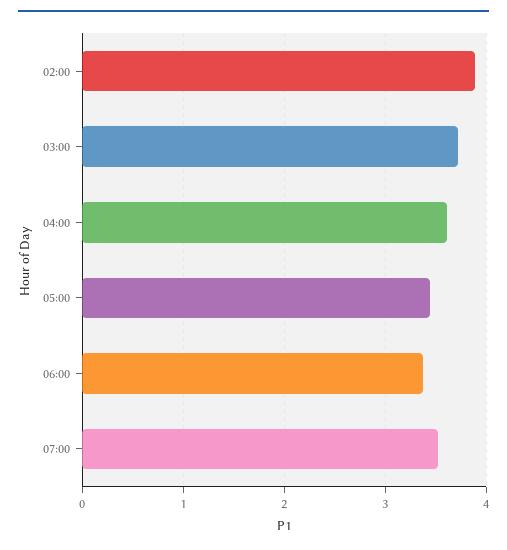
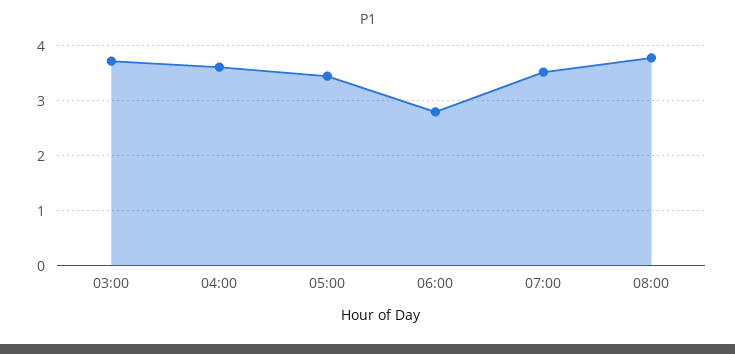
02:00: 3.9 -> none
06:00: 3.4 -> 2.8
08:00: none -> 3.8

